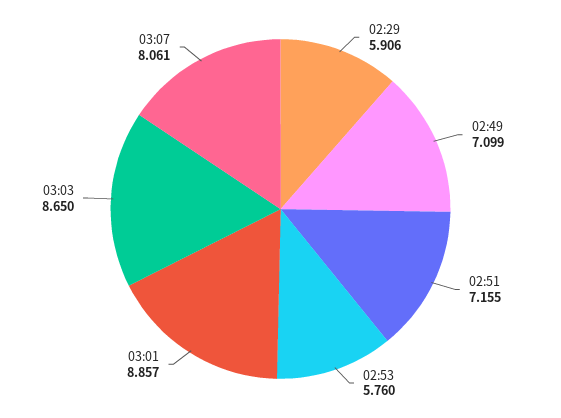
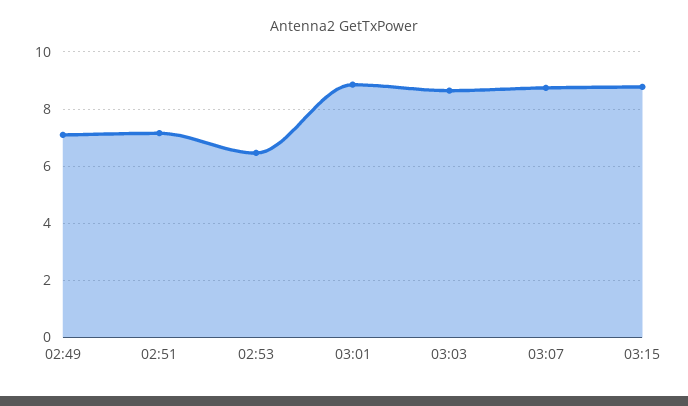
02:29: 5.906 -> none
02:53: 5.76 -> 6.5
03:07: 8.061 -> 8.75
03:15: none -> 8.75

